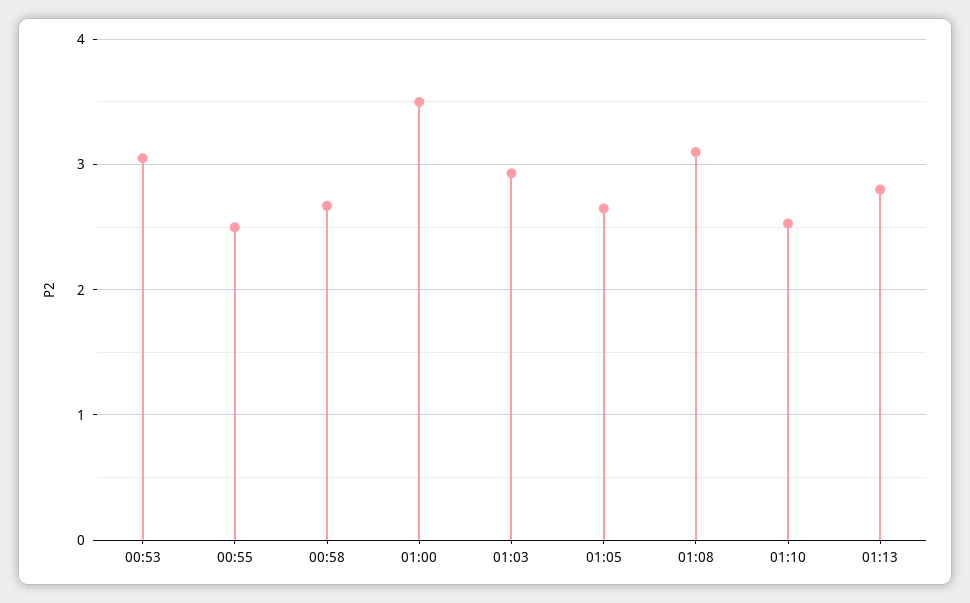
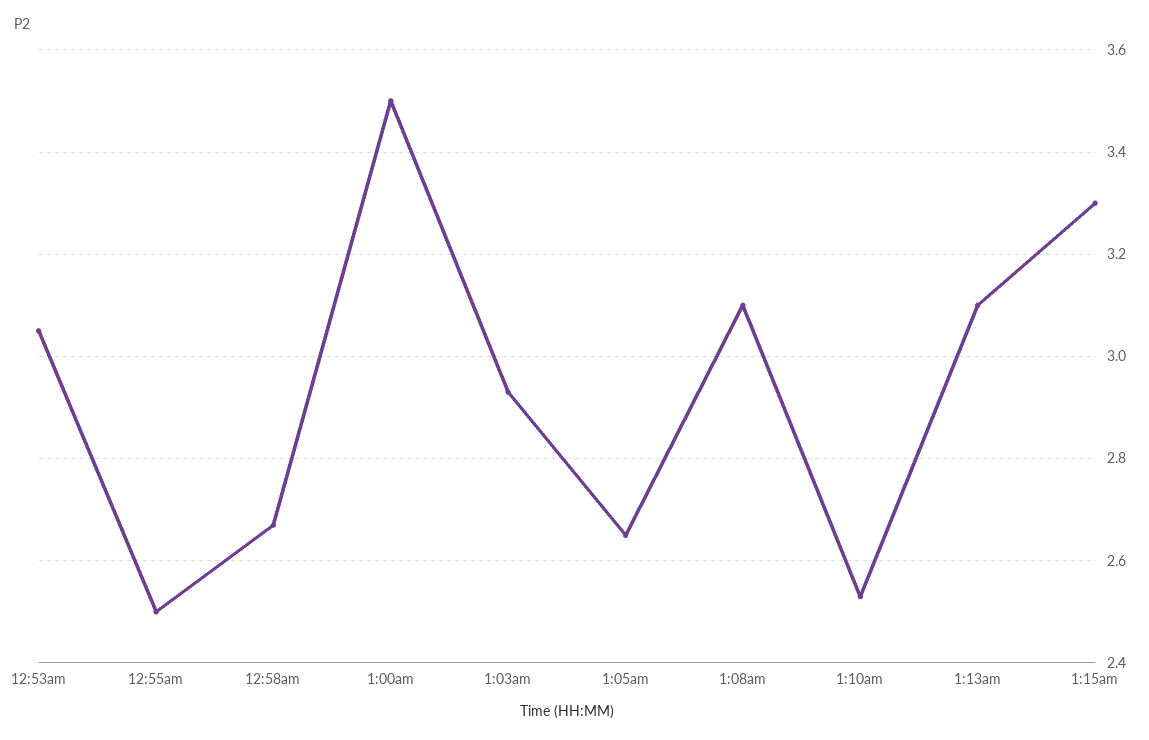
01:13: 2.8 -> 3.1
1:15am: none -> 3.3

